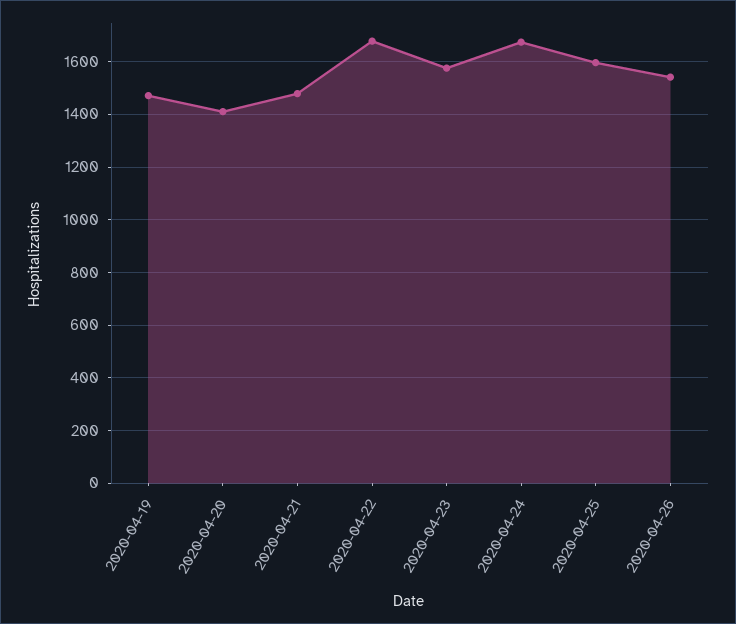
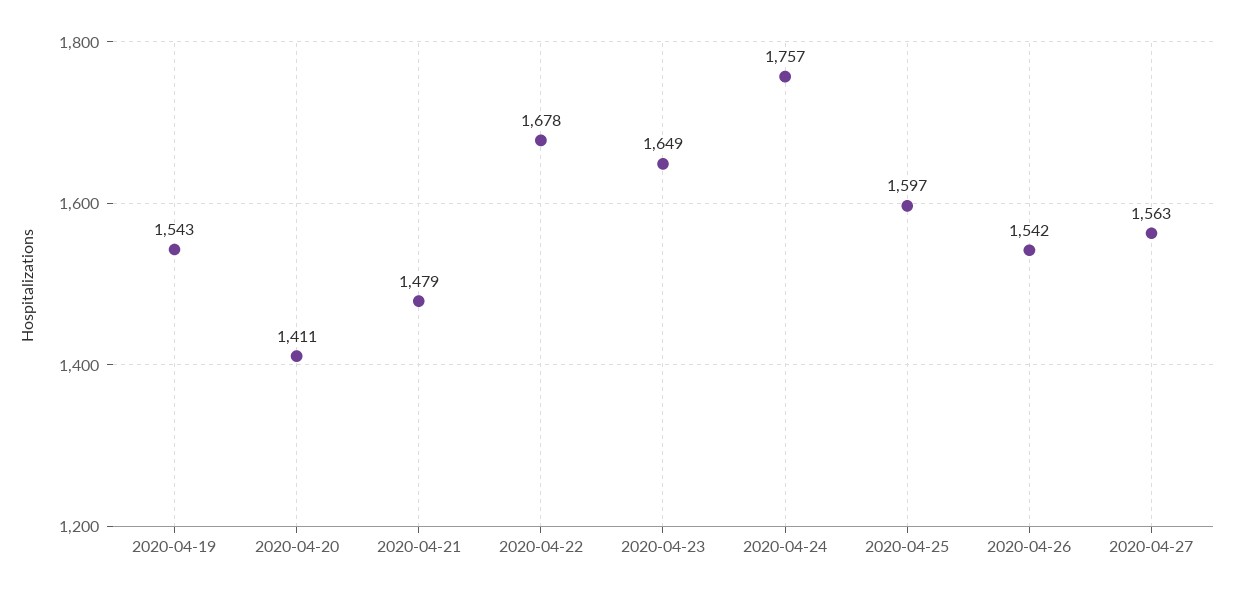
2020-04-19: 1475 -> 1543
2020-04-23: 1575 -> 1649
2020-04-24: 1675 -> 1757
2020-04-27: none -> 1563

